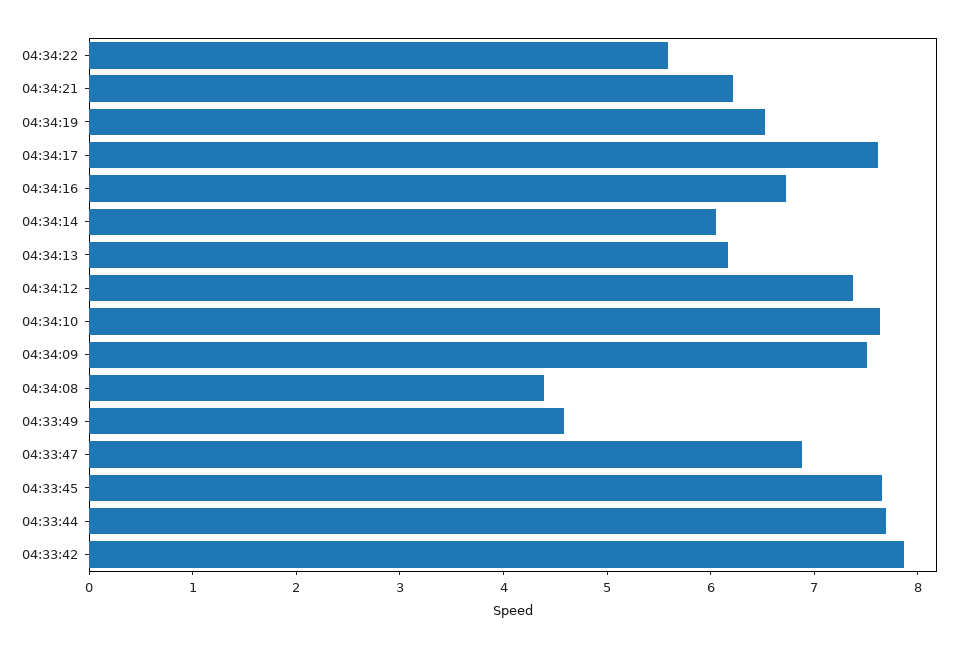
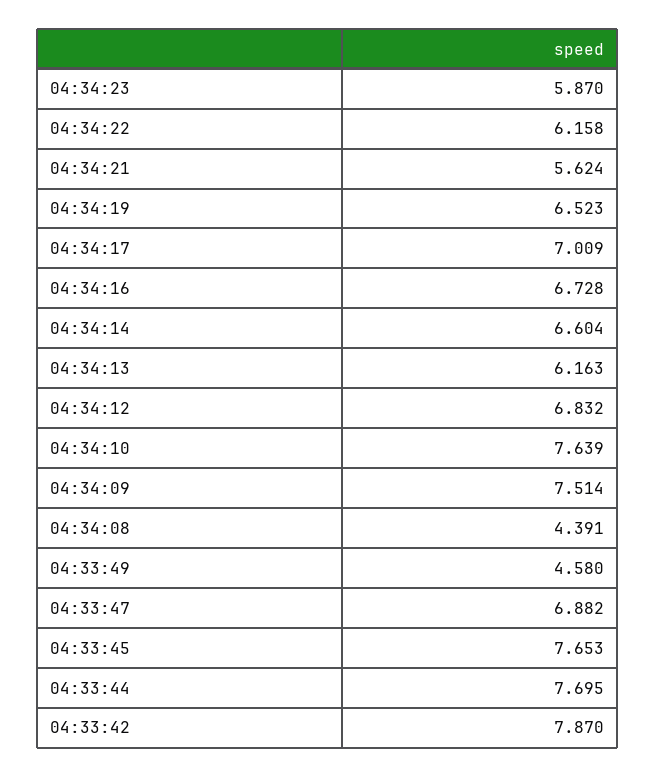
04:34:22: 5.6 -> 6.158
04:34:21: 6.2 -> 5.624
04:34:17: 7.6 -> 7.009
04:34:14: 6 -> 6.604
04:34:12: 7.4 -> 6.832
04:34:23: none -> 5.87

